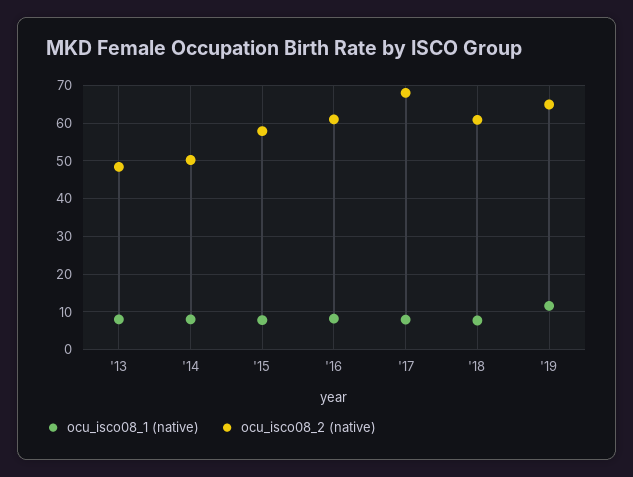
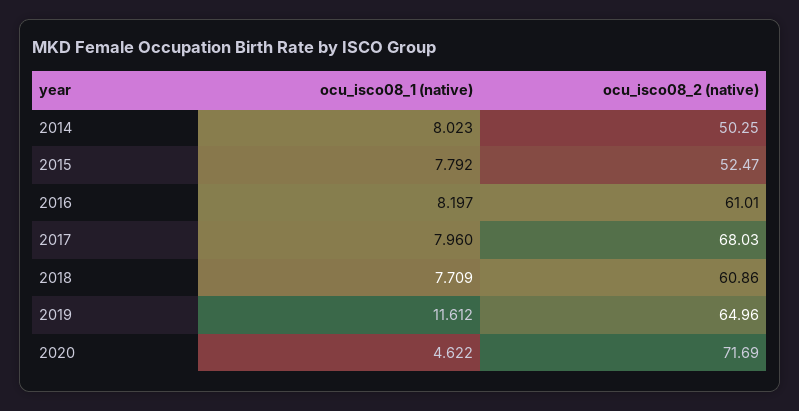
ocu_isco08_1 (native), '13: 8 -> none
ocu_isco08_2 (native), '13: 48 -> none
ocu_isco08_2 (native), '15: 58 -> 52.47
ocu_isco08_1 (native), 2020: none -> 4.622
ocu_isco08_2 (native), 2020: none -> 71.69

